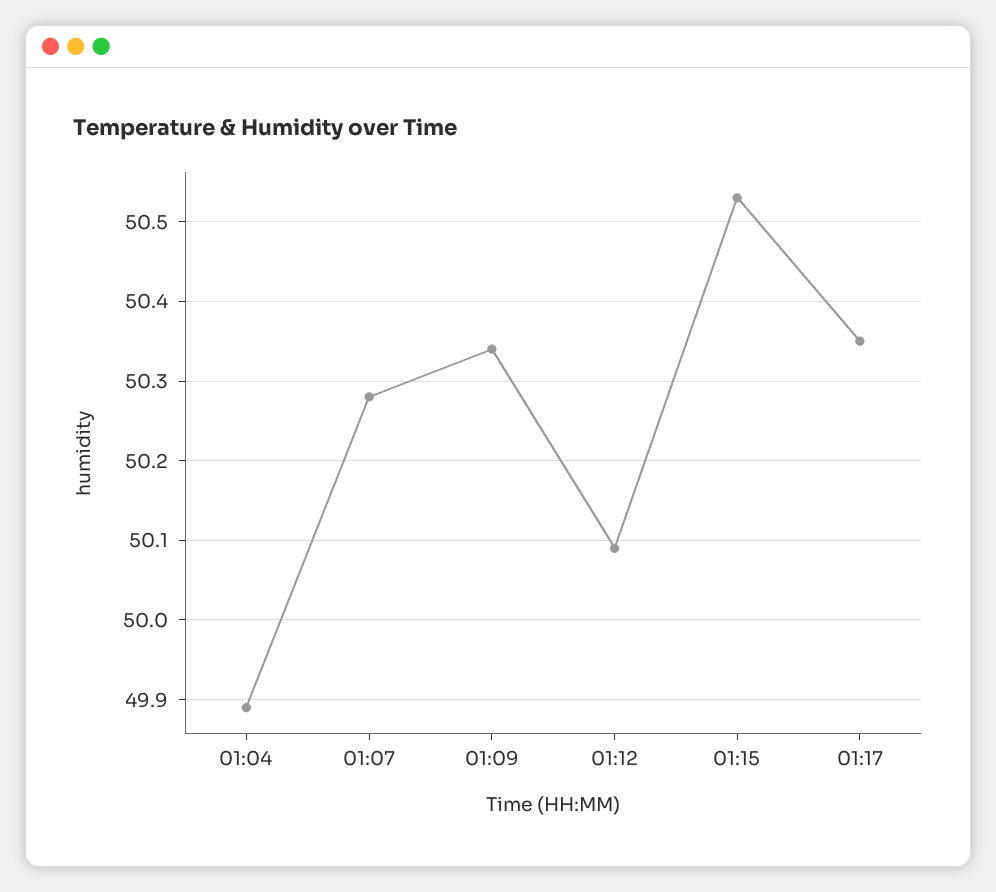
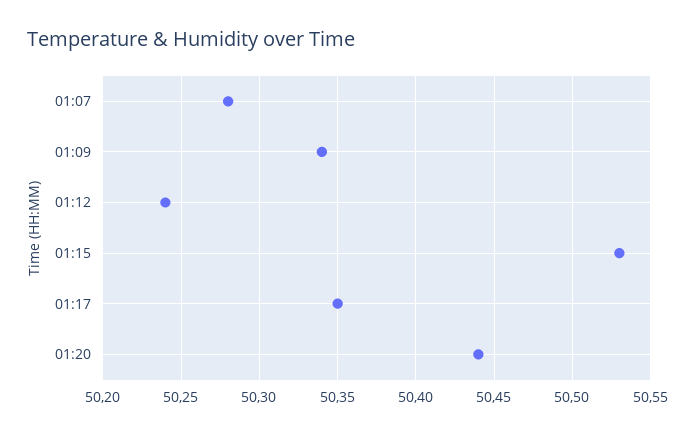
01:04: 49.89 -> none
01:12: 50.09 -> 50.24
01:20: none -> 50.44

